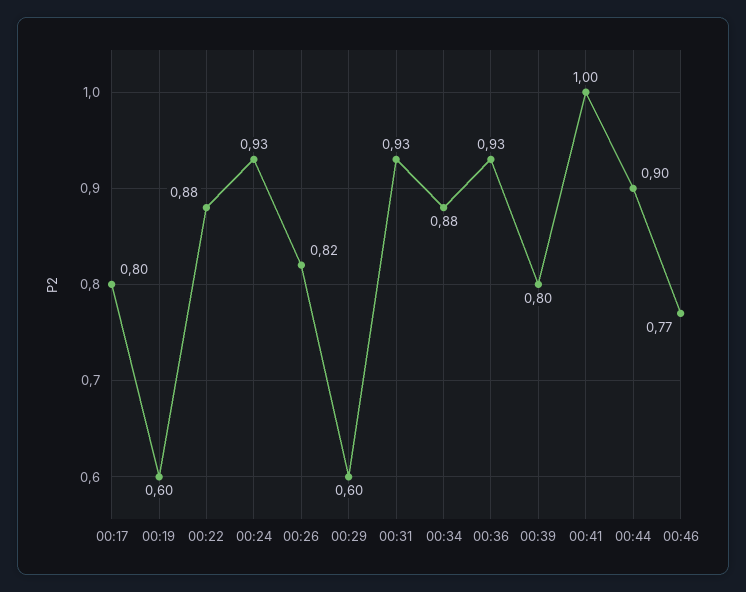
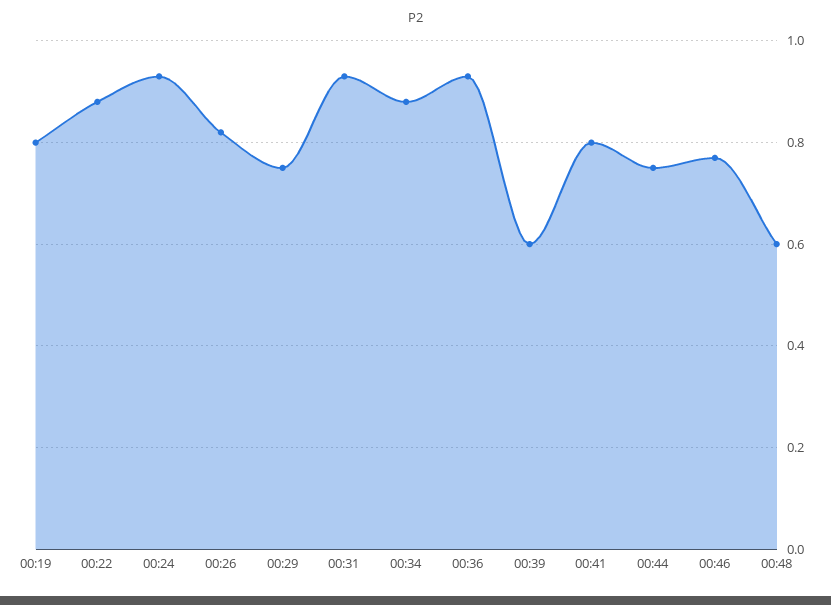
00:17: 0.8 -> none
00:19: 0.6 -> 0.8
00:29: 0.6 -> 0.75
00:39: 0.8 -> 0.6
00:41: 1 -> 0.8
00:44: 0.9 -> 0.75
00:48: none -> 0.6

